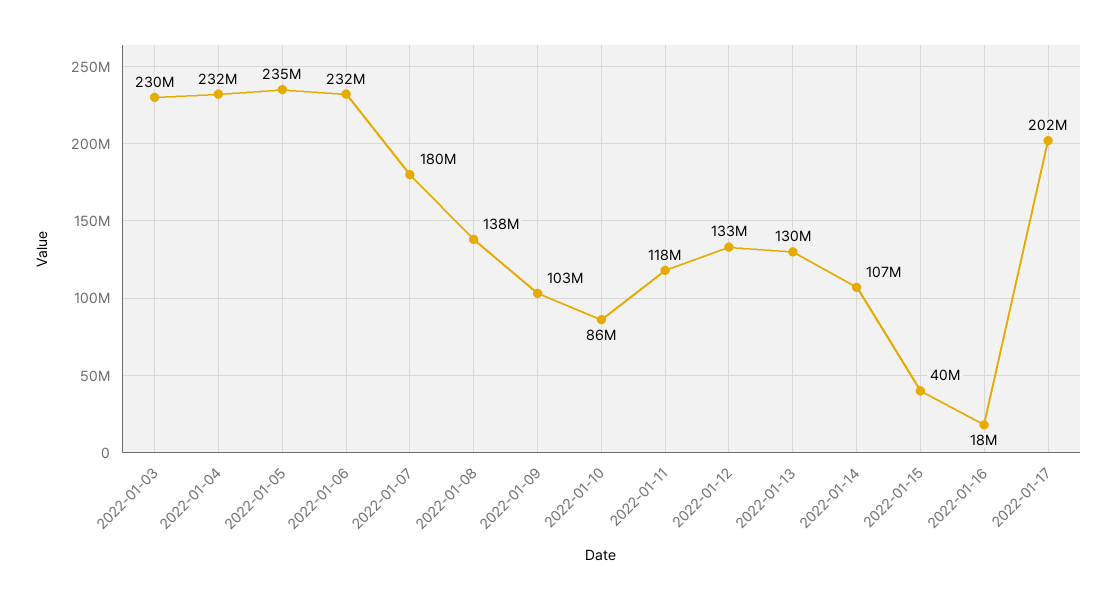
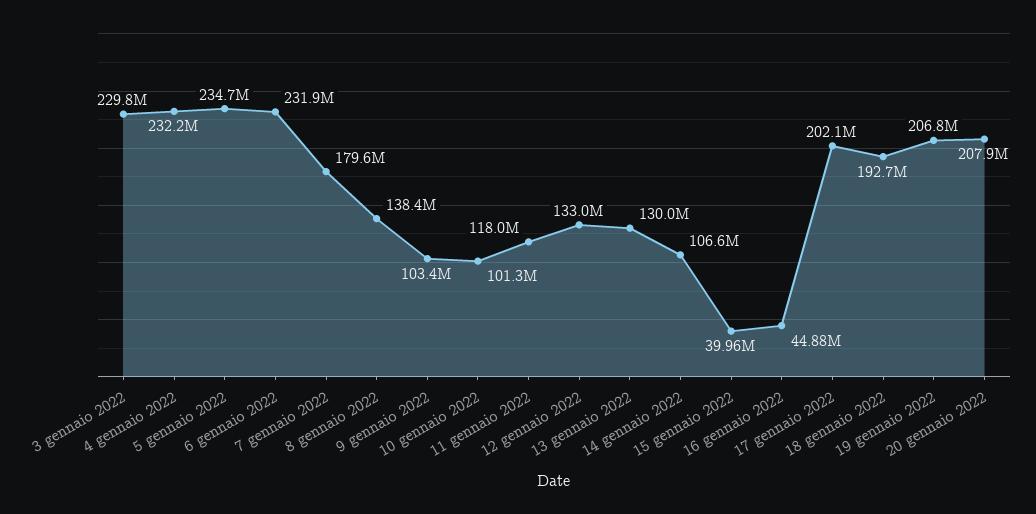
2022-01-10: 86000000 -> 101300000
2022-01-16: 18000000 -> 44880000
18 gennaio 2022: none -> 192700000
19 gennaio 2022: none -> 206800000
20 gennaio 2022: none -> 207900000

